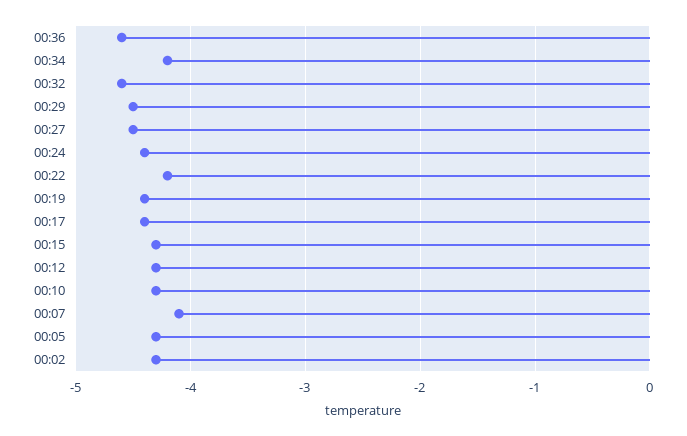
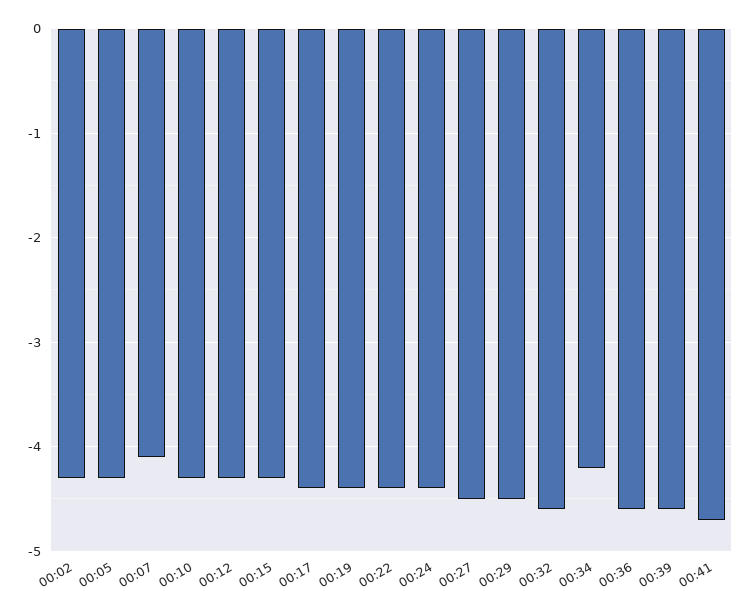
00:22: -4.2 -> -4.4
00:39: none -> -4.6
00:41: none -> -4.7

